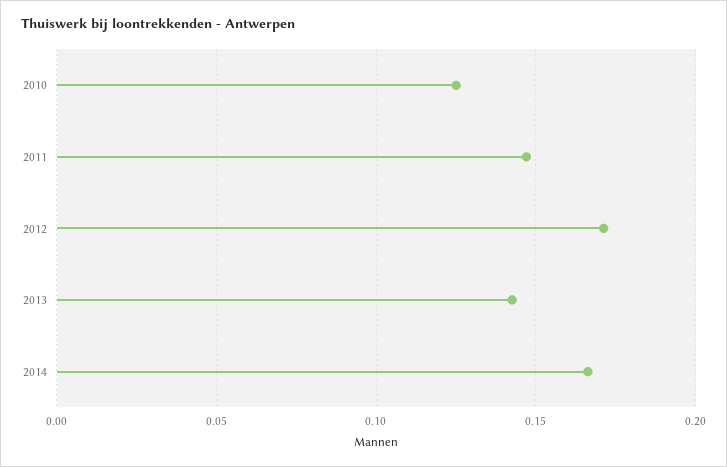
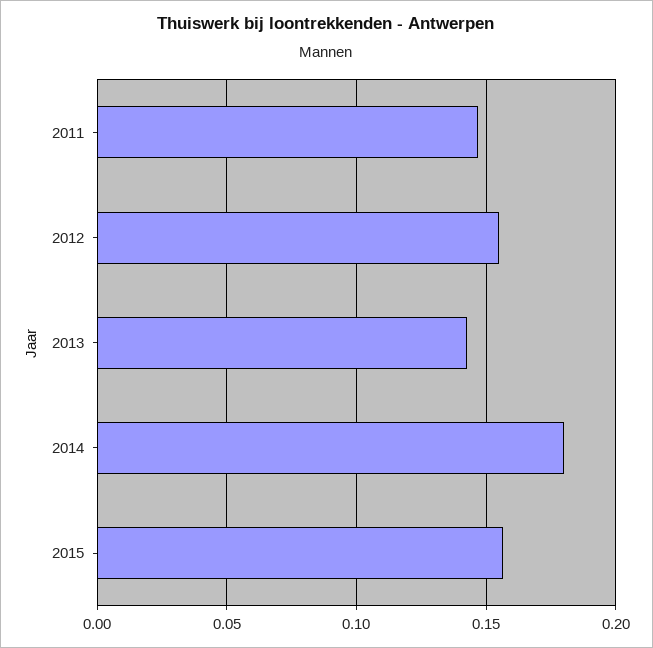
2010: 0.125 -> none
2012: 0.17 -> 0.155
2014: 0.165 -> 0.18
2015: none -> 0.155

